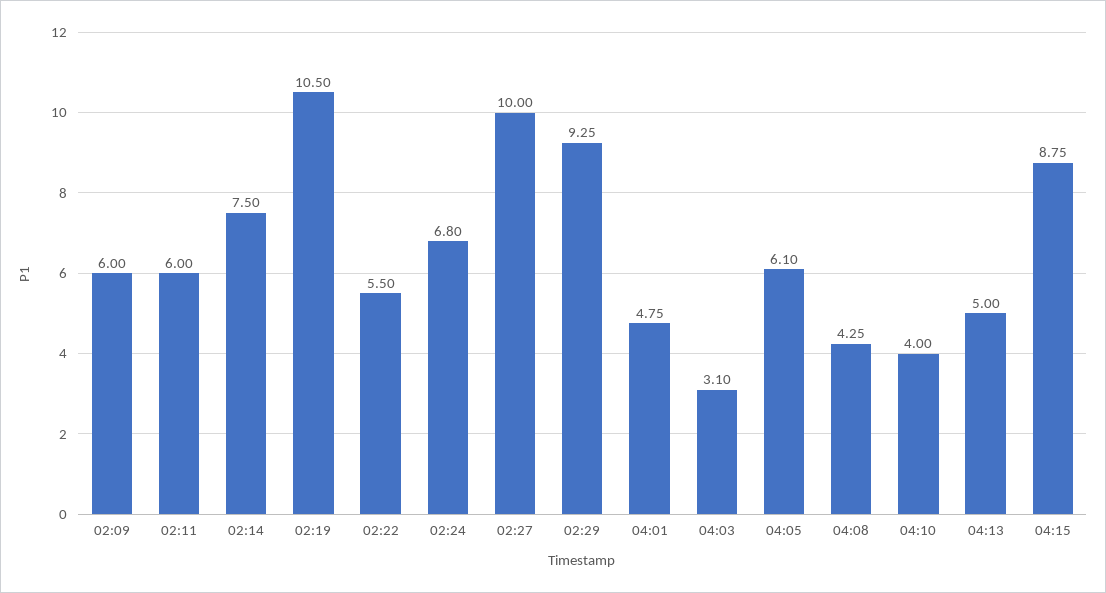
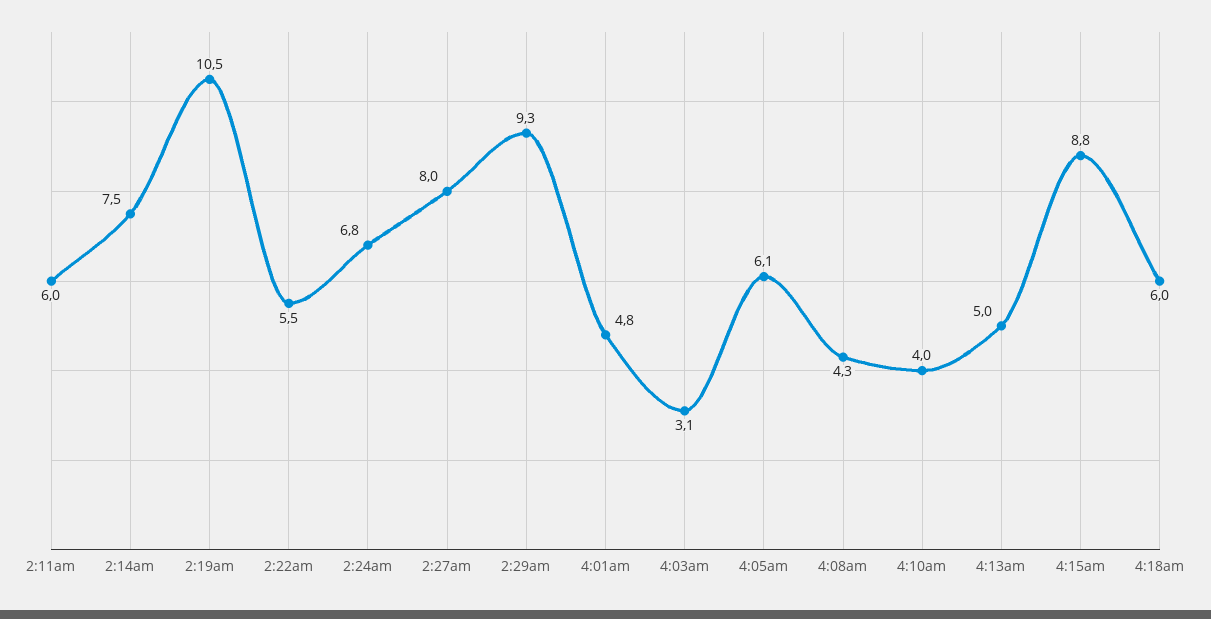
02:09: 6 -> none
02:27: 10 -> 8
4:18am: none -> 6

